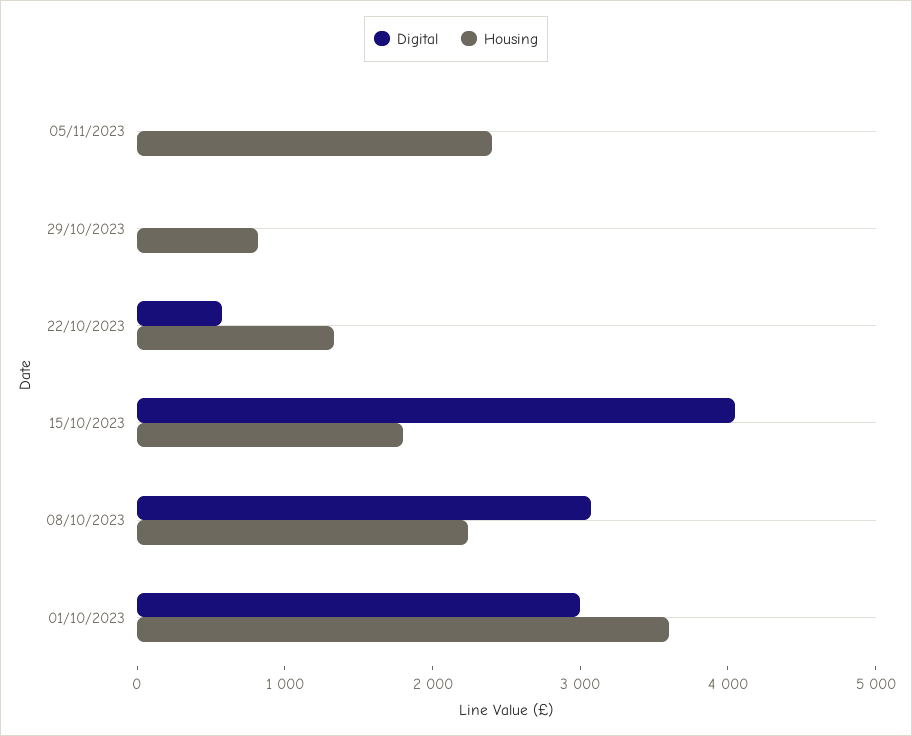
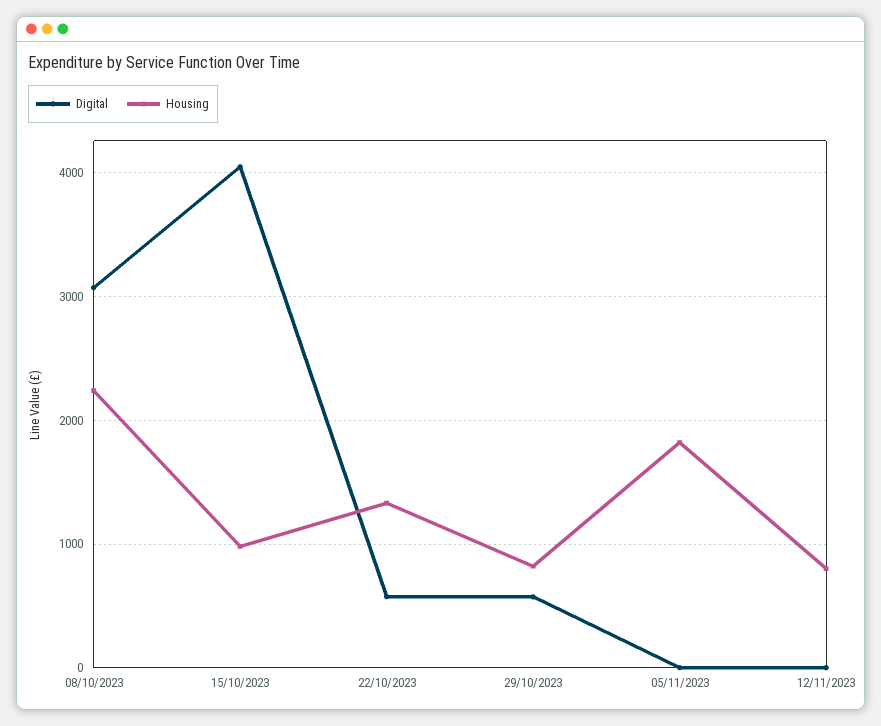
Housing, 05/11/2023: 2400 -> 1800
Digital, 29/10/2023: 0 -> 600
Housing, 15/10/2023: 1800 -> 1000
Digital, 01/10/2023: 3000 -> none
Housing, 01/10/2023: 3600 -> none
Digital, 12/11/2023: none -> 0
Housing, 12/11/2023: none -> 800

